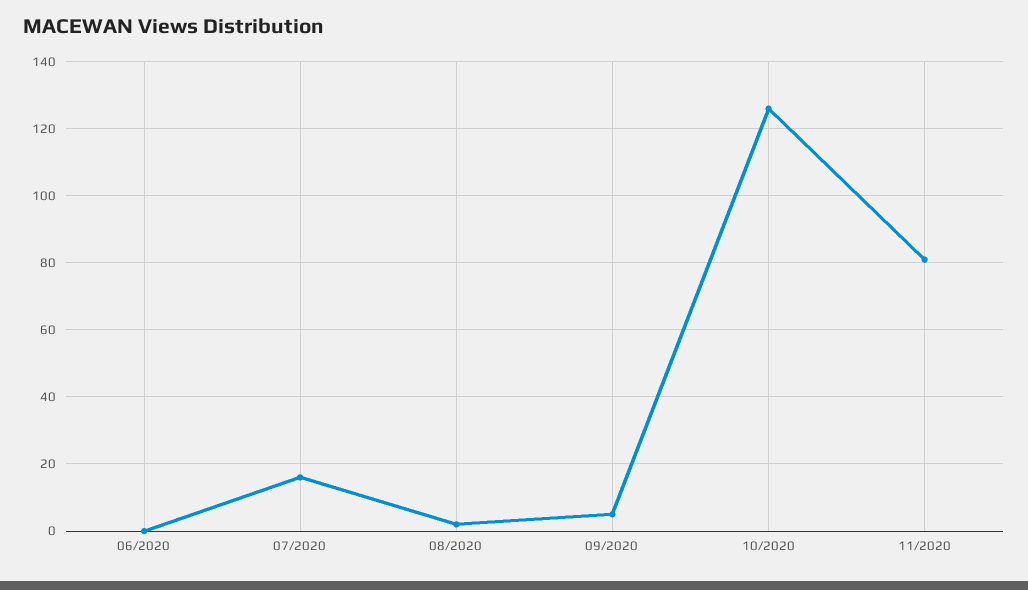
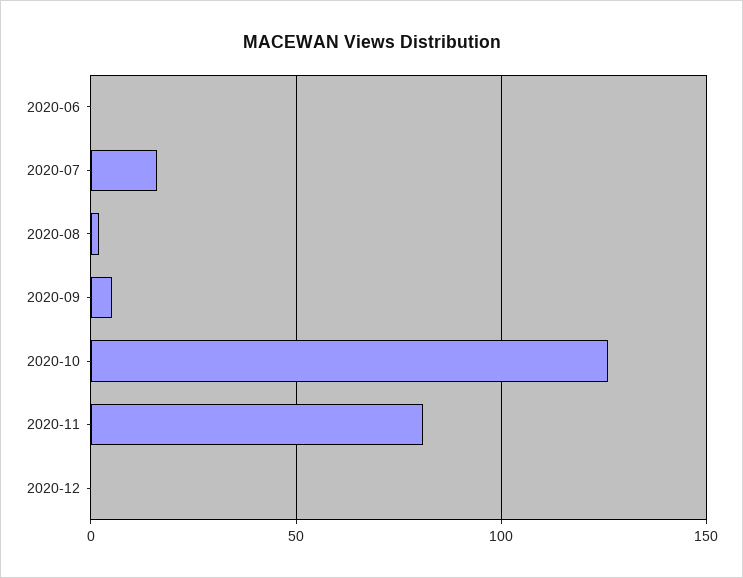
2020-12: none -> 0

